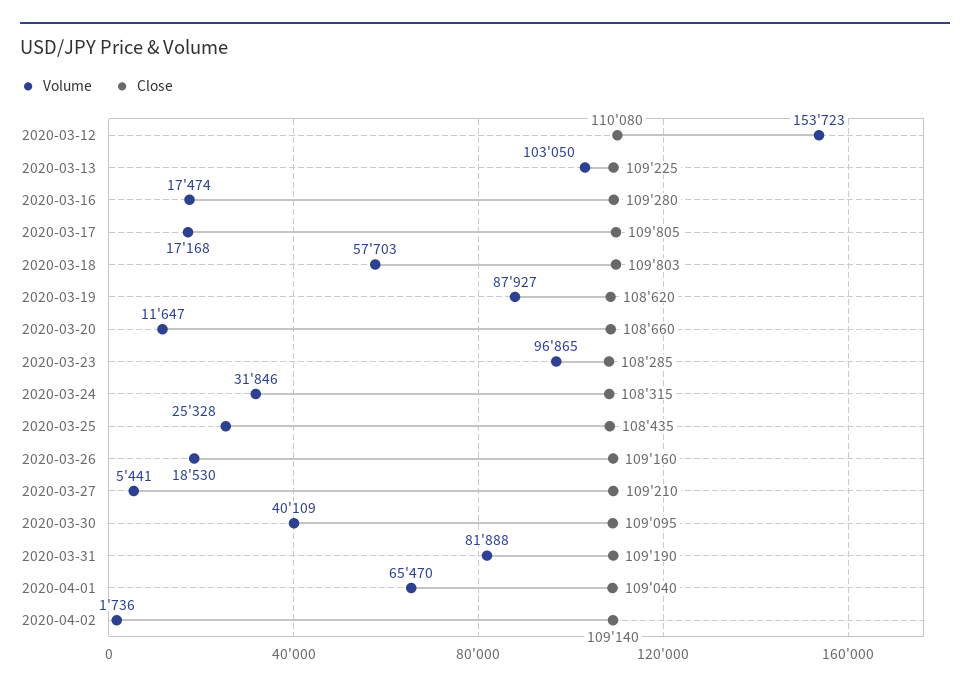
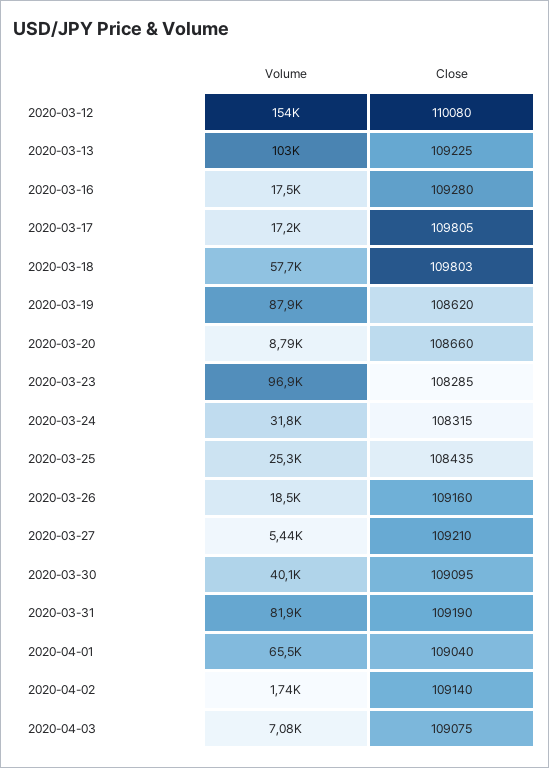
Volume, 2020-03-20: 11647 -> 8790
Volume, 2020-04-03: none -> 7080
Close, 2020-04-03: none -> 109075

